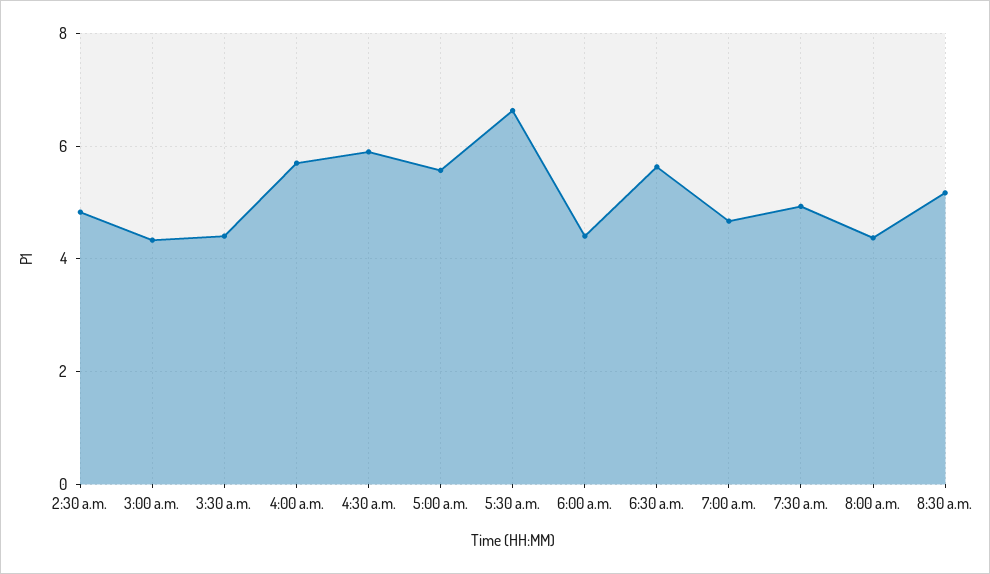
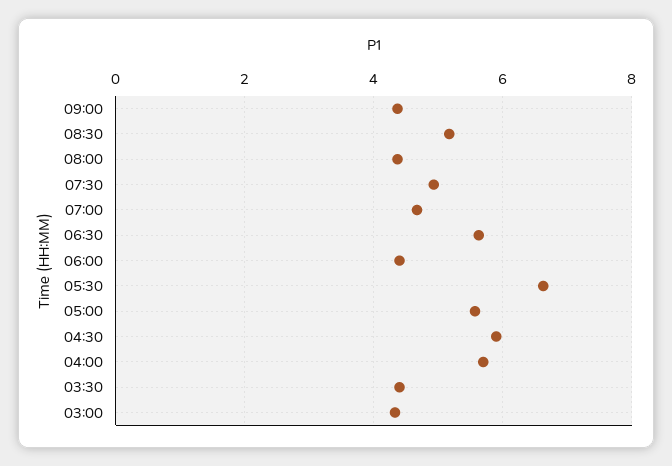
2:30 a.m.: 4.8 -> none
09:00: none -> 4.4

